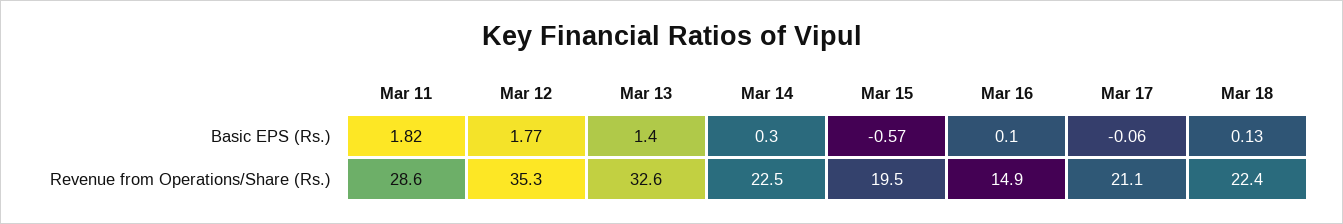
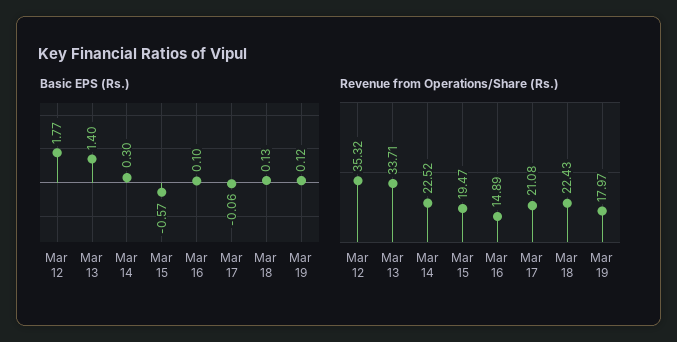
Basic EPS (Rs.), Mar 11: 1.82 -> none
Revenue from Operations/Share (Rs.), Mar 11: 28.6 -> none
Revenue from Operations/Share (Rs.), Mar 13: 32.6 -> 33.71
Basic EPS (Rs.), Mar 19: none -> 0.12
Revenue from Operations/Share (Rs.), Mar 19: none -> 17.97

